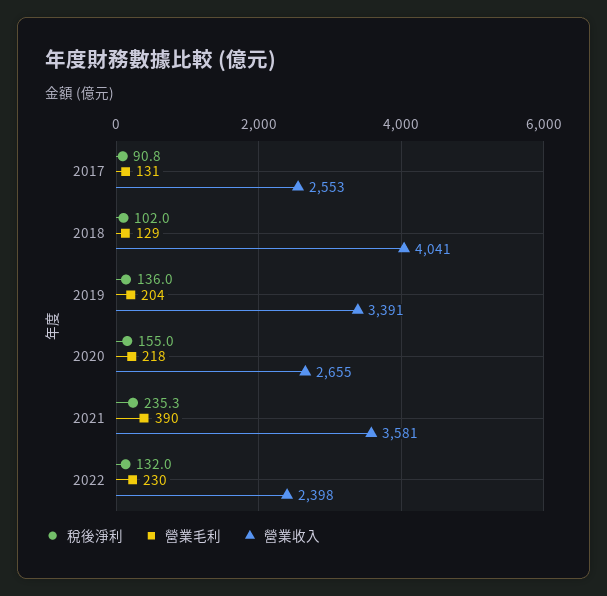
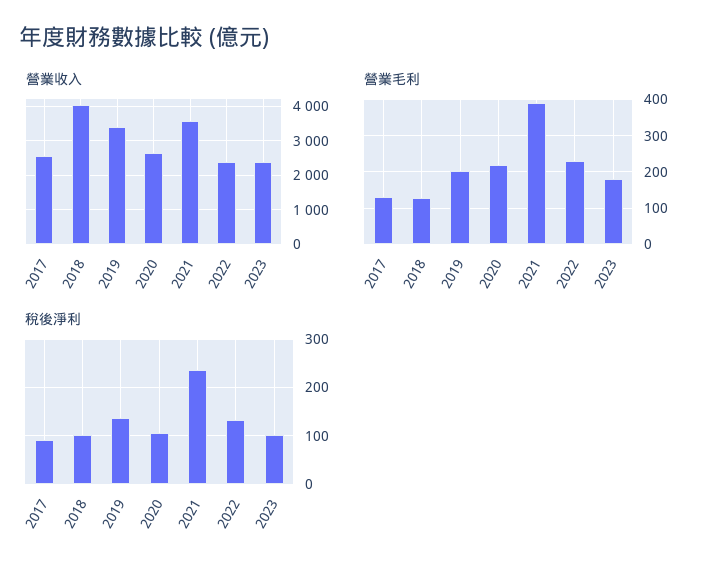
稅後淨利, 2020: 155 -> 100
營業收入, 2023: none -> 2400
營業毛利, 2023: none -> 180
稅後淨利, 2023: none -> 100

